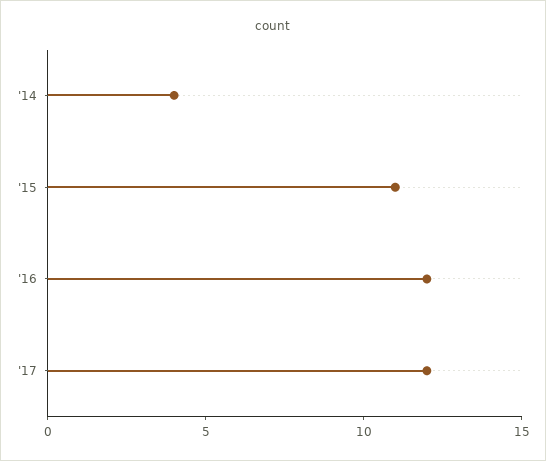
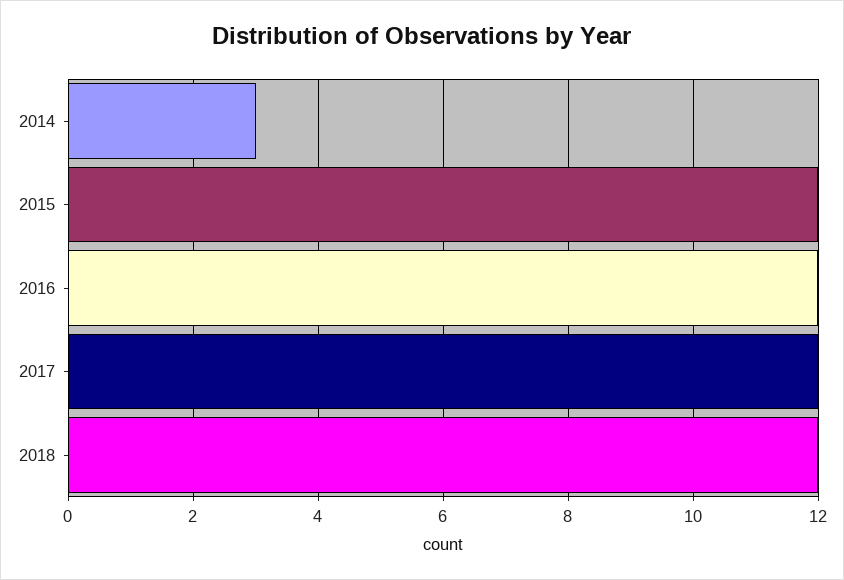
'14: 4 -> 3
'15: 11 -> 12
2018: none -> 12

